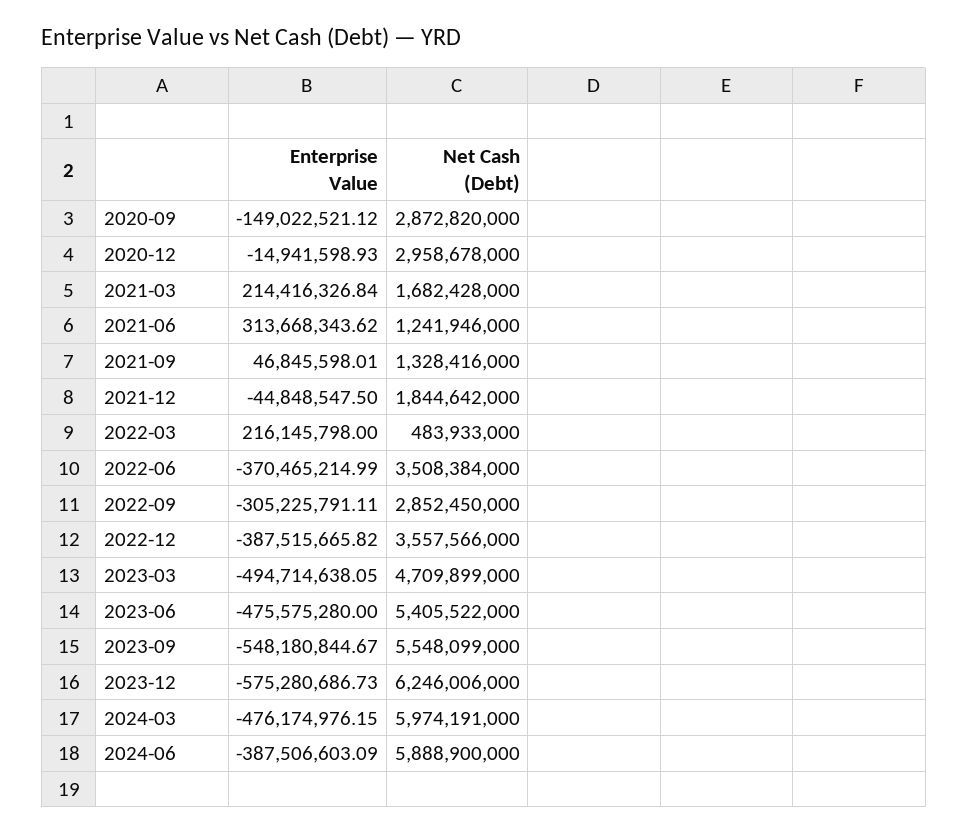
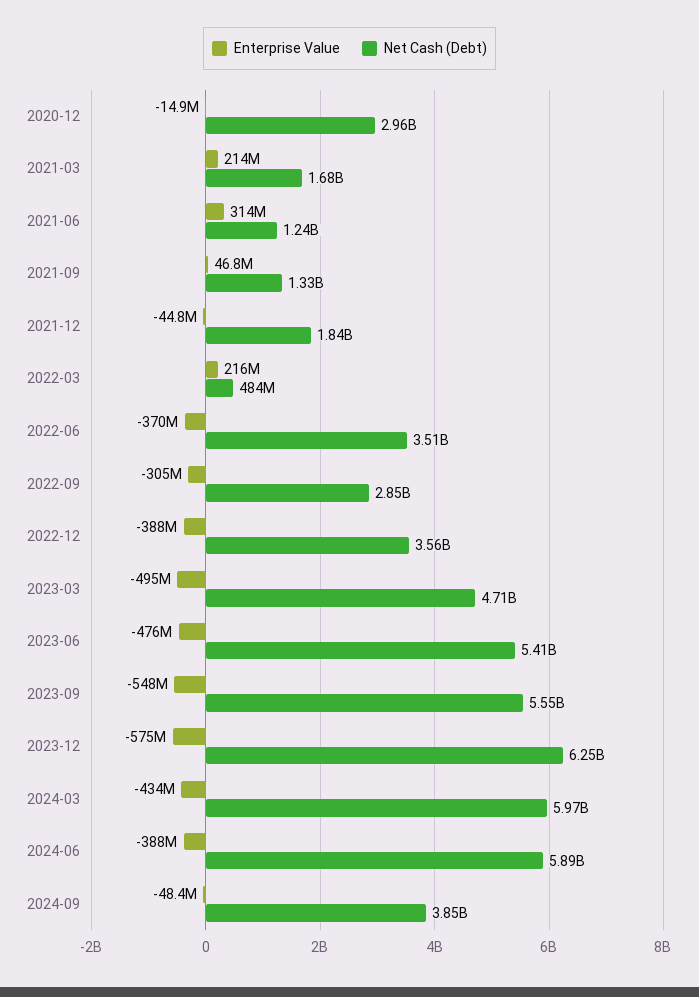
Enterprise Value, 2020-09: -149022521.12 -> none
Net Cash (Debt), 2020-09: 2872820000 -> none
Enterprise Value, 2024-03: -476174976.15 -> -434000000
Enterprise Value, 2024-09: none -> -48400000
Net Cash (Debt), 2024-09: none -> 3850000000

